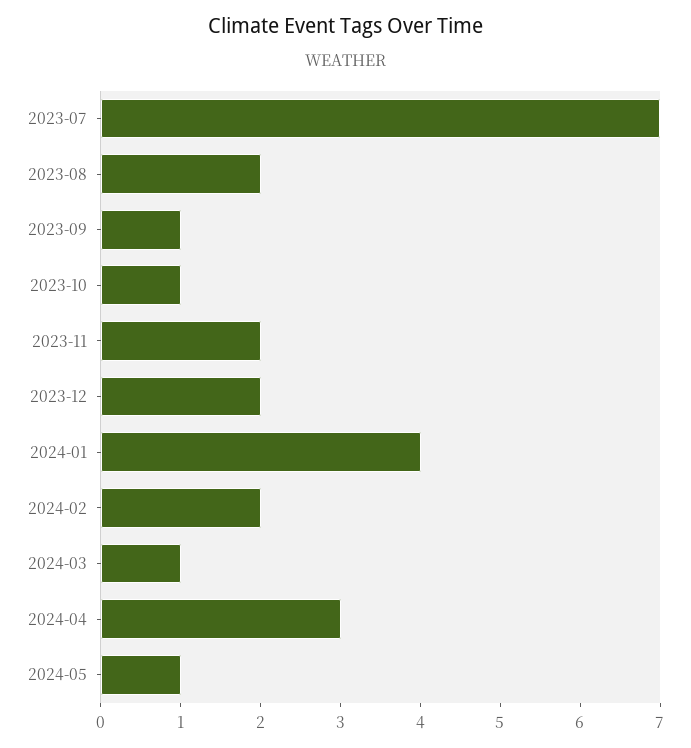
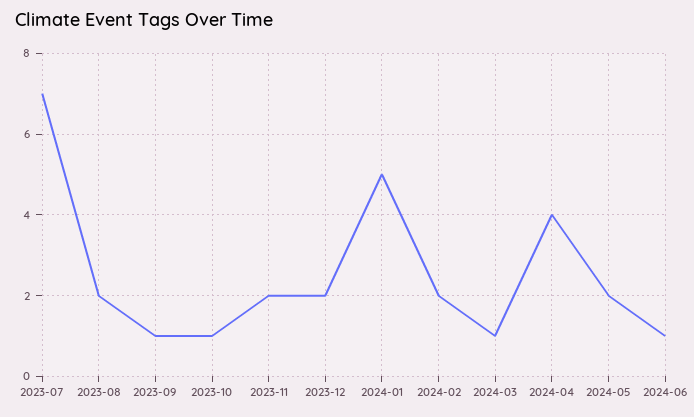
2024-01: 4 -> 5
2024-04: 3 -> 4
2024-05: 1 -> 2
2024-06: none -> 1

